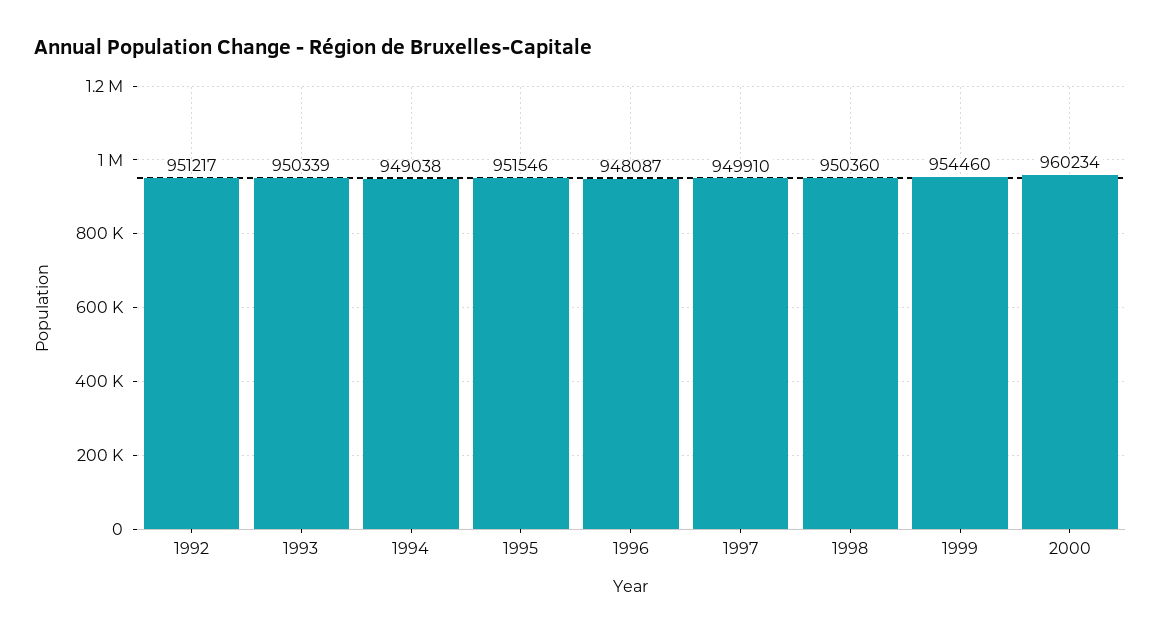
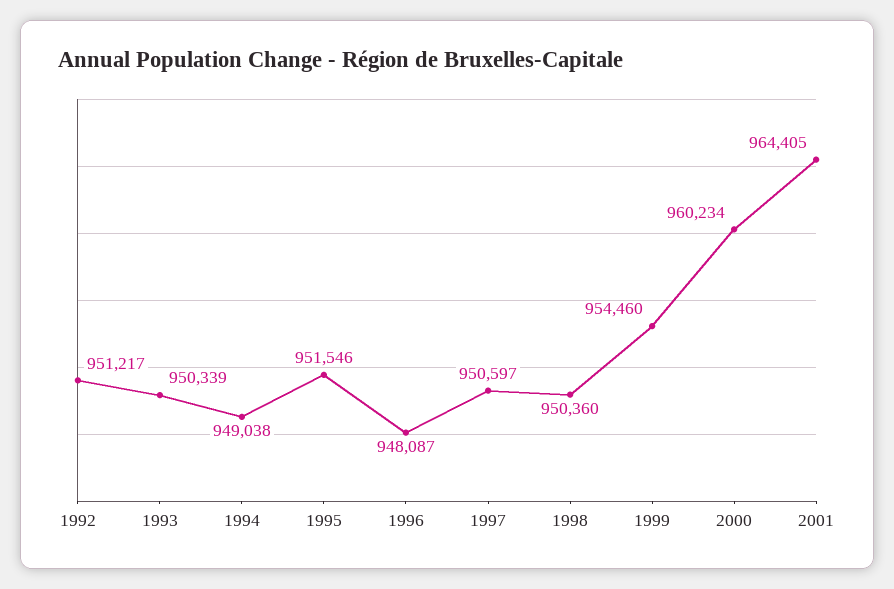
1997: 949910 -> 950597
2001: none -> 964405

